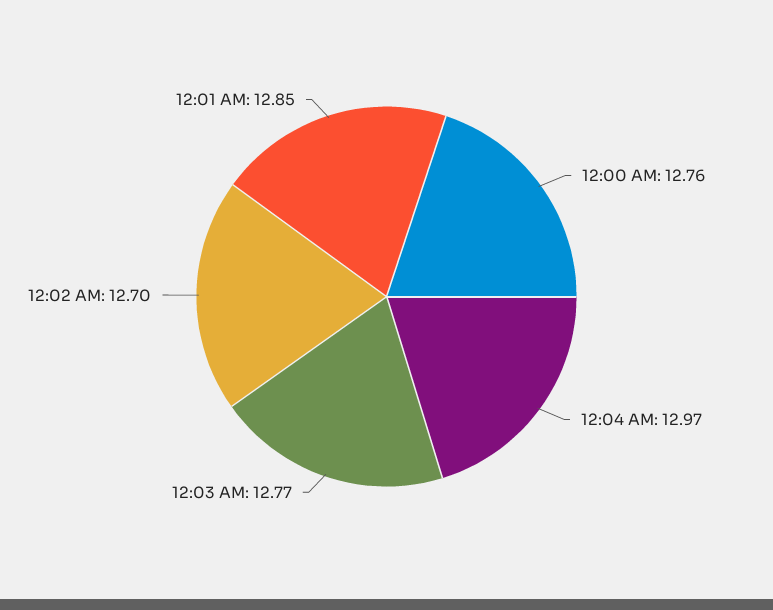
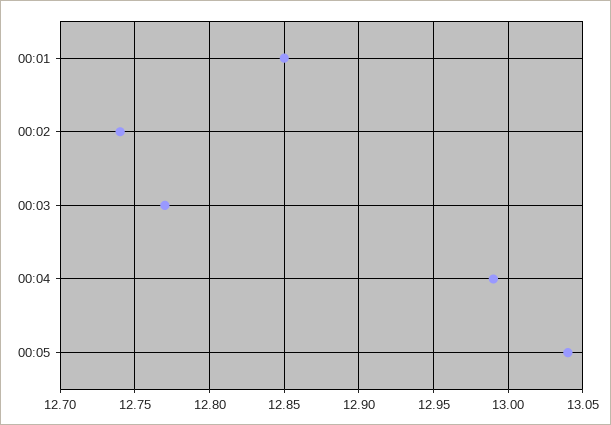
12:00 AM: 12.76 -> none
12:04 AM: 12.97 -> 12.99
12:02 AM: 12.7 -> 12.74
00:05: none -> 13.04

